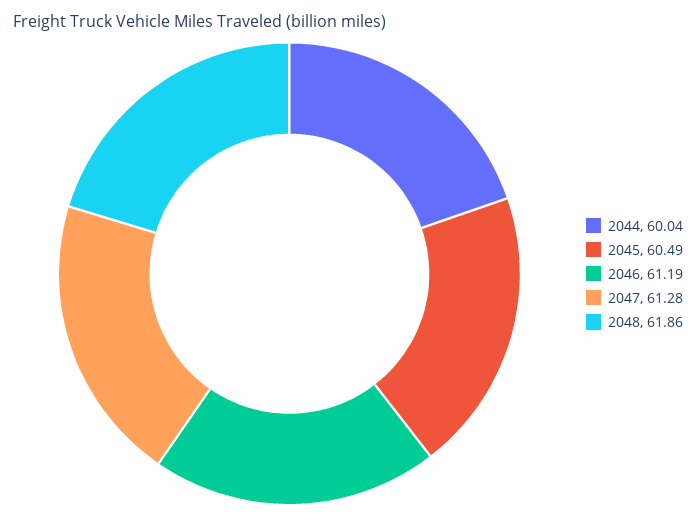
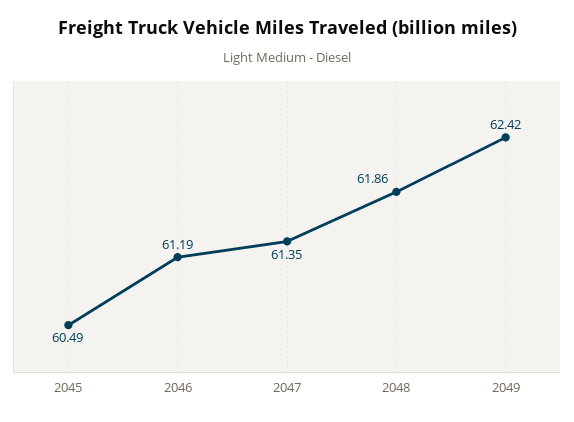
2044: 60.04 -> none
2047: 61.28 -> 61.35
2049: none -> 62.42

